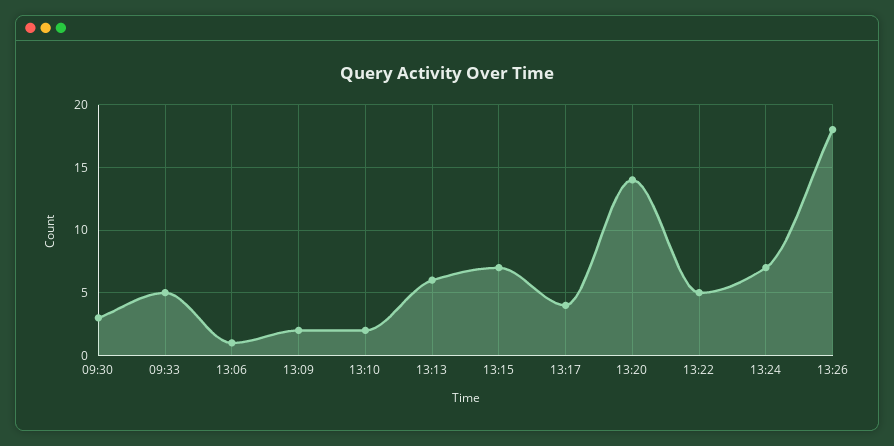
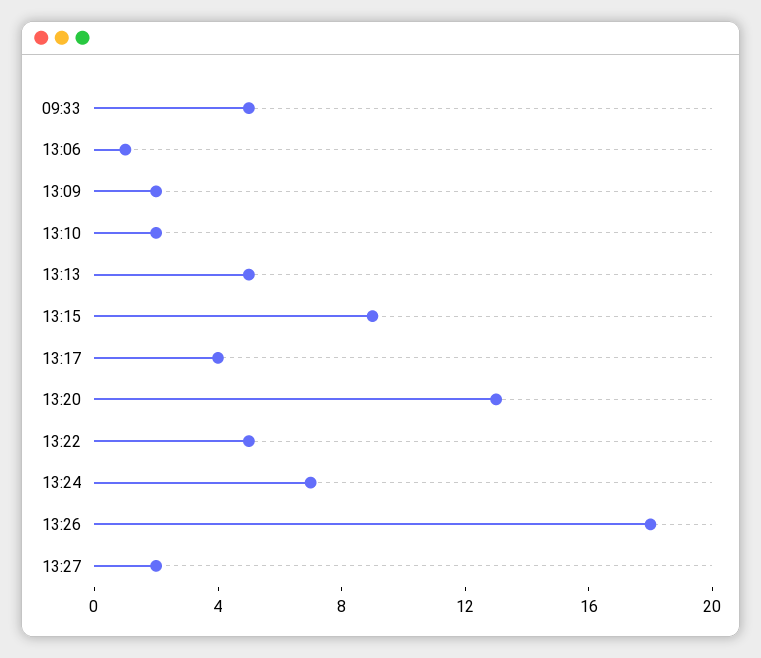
09:30: 3 -> none
13:13: 6 -> 5
13:15: 7 -> 9
13:20: 14 -> 13
13:27: none -> 2

